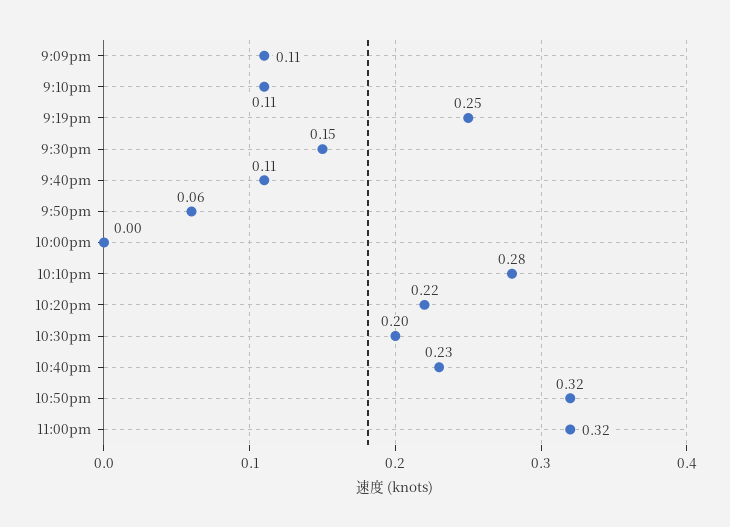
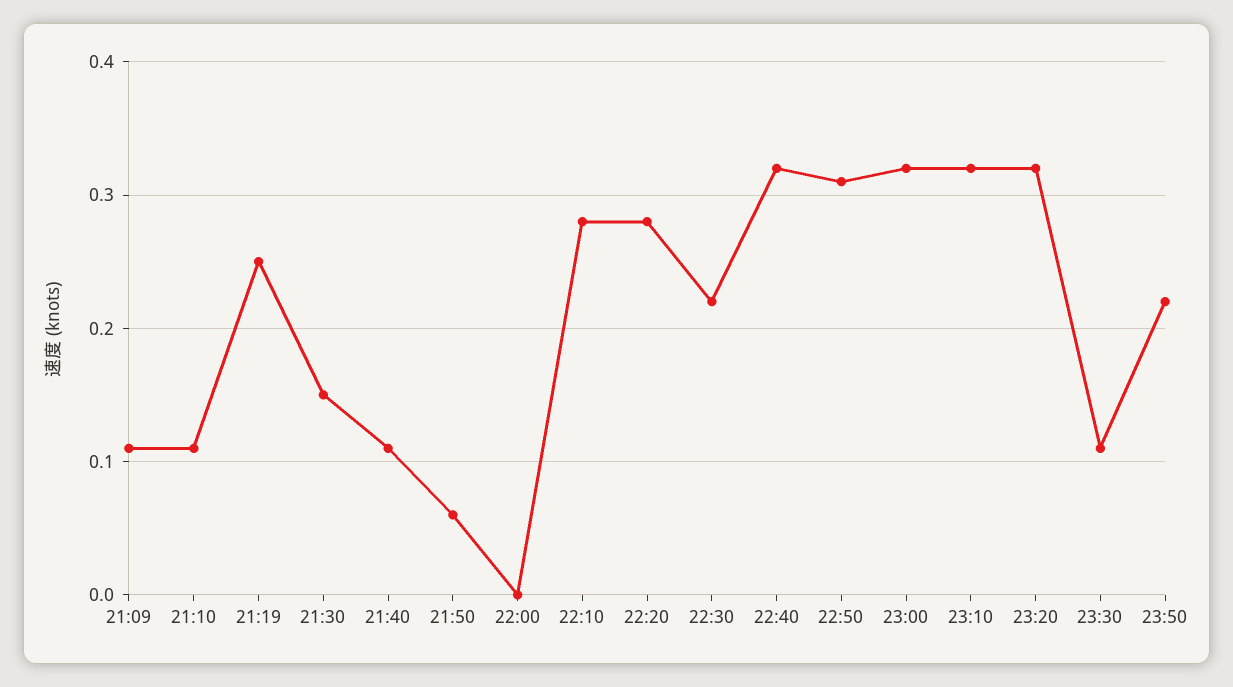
10:20pm: 0.22 -> 0.28
10:30pm: 0.2 -> 0.22
10:40pm: 0.23 -> 0.32
10:50pm: 0.32 -> 0.31
23:10: none -> 0.32
23:20: none -> 0.32
23:30: none -> 0.11
23:50: none -> 0.22

